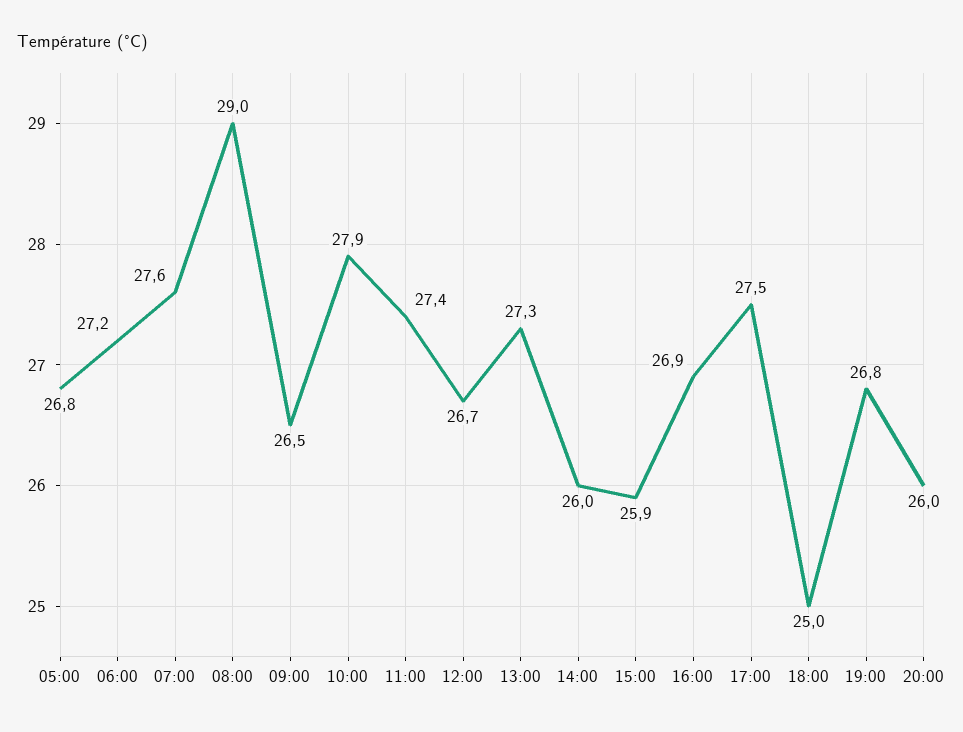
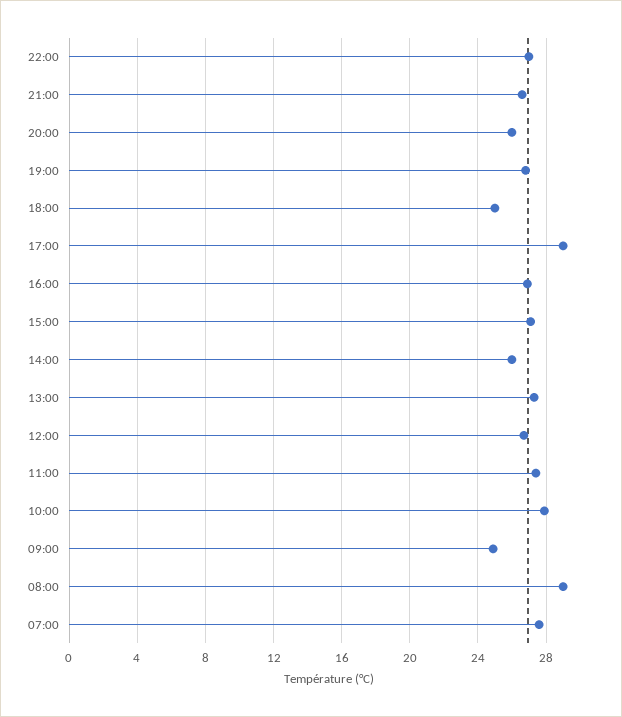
05:00: 26.8 -> none
06:00: 27.2 -> none
09:00: 26.5 -> 25
15:00: 25.9 -> 27
17:00: 27.5 -> 29
22:00: none -> 27
21:00: none -> 26.5

